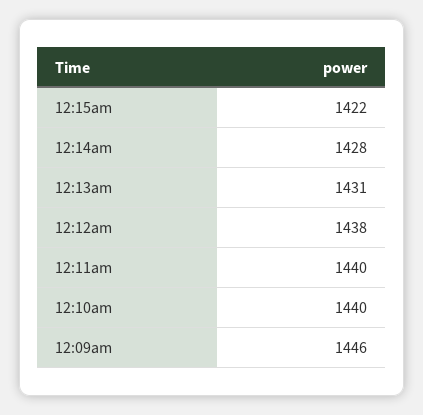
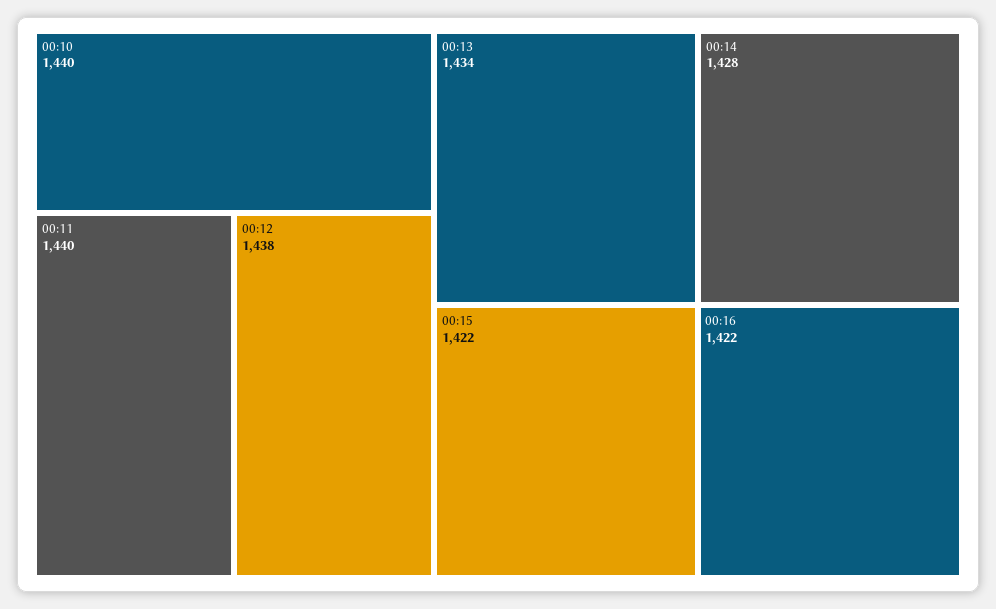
12:13am: 1431 -> 1434
12:09am: 1446 -> none
00:16: none -> 1422

